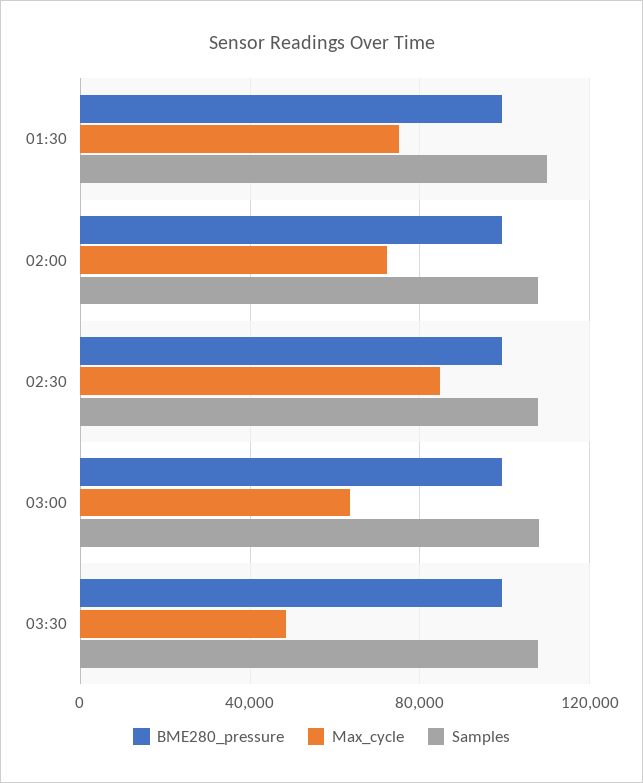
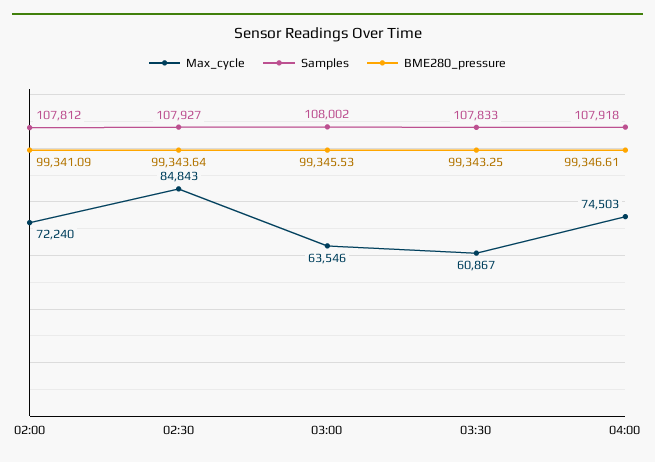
BME280_pressure, 01:30: 100000 -> none
Max_cycle, 01:30: 75000 -> none
Samples, 01:30: 110000 -> none
Max_cycle, 03:30: 50000 -> 60867
Max_cycle, 04:00: none -> 74503
Samples, 04:00: none -> 107918
BME280_pressure, 04:00: none -> 99346.61

